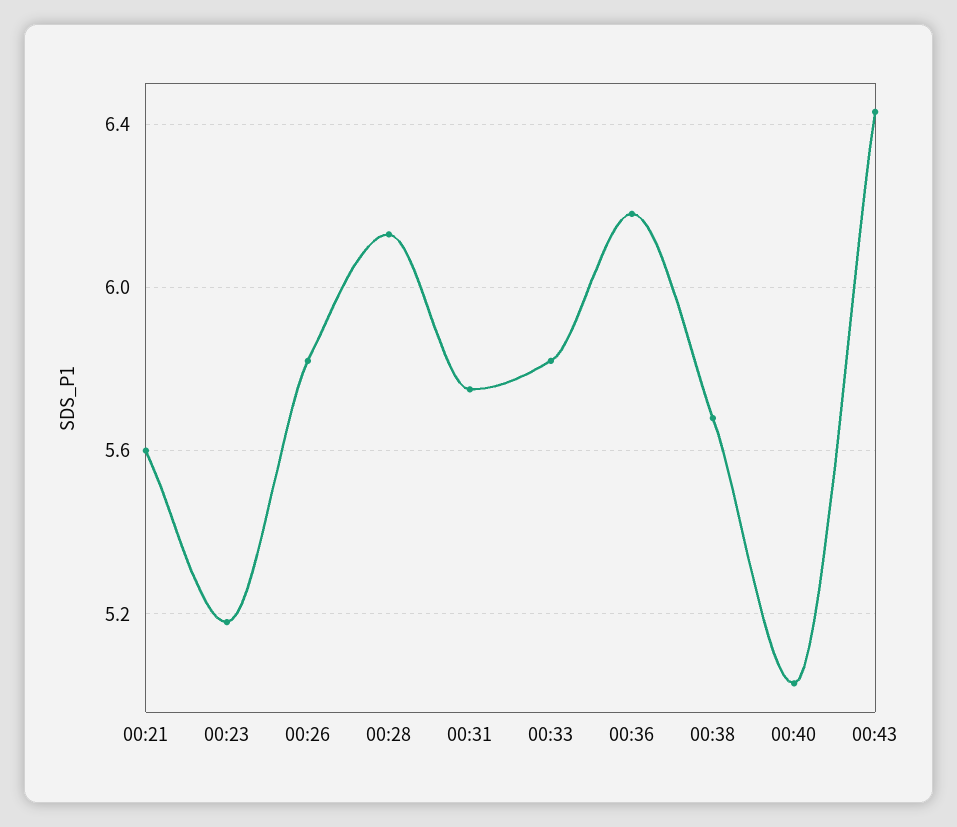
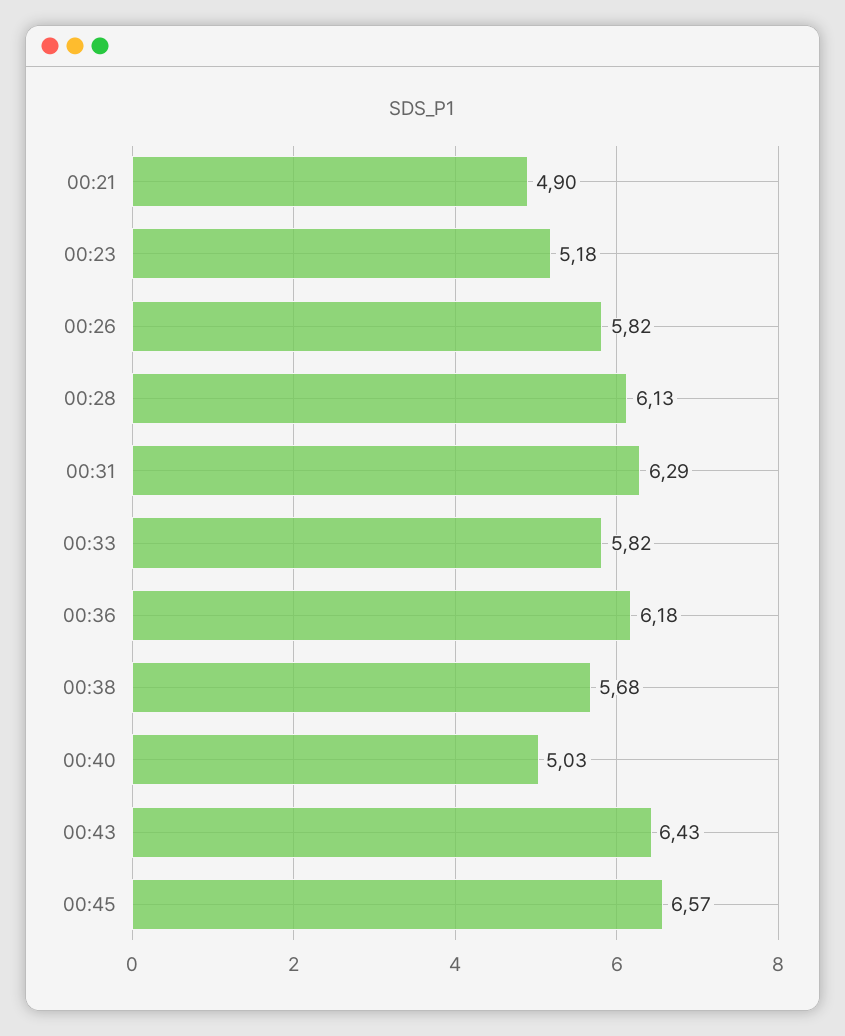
00:21: 5.6 -> 4.9
00:31: 5.75 -> 6.29
00:45: none -> 6.57

